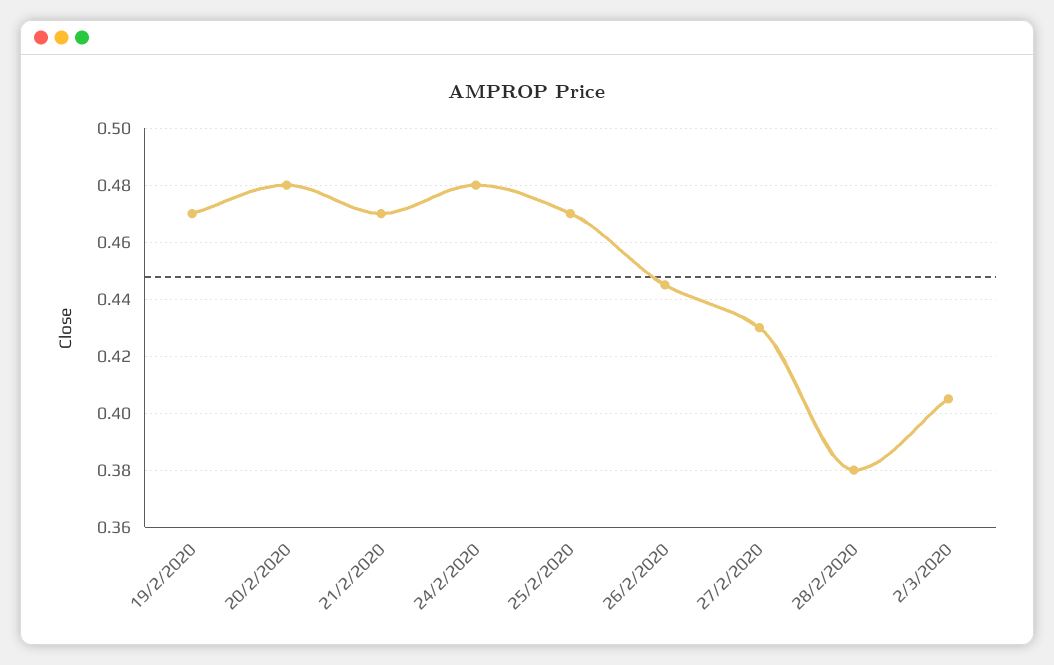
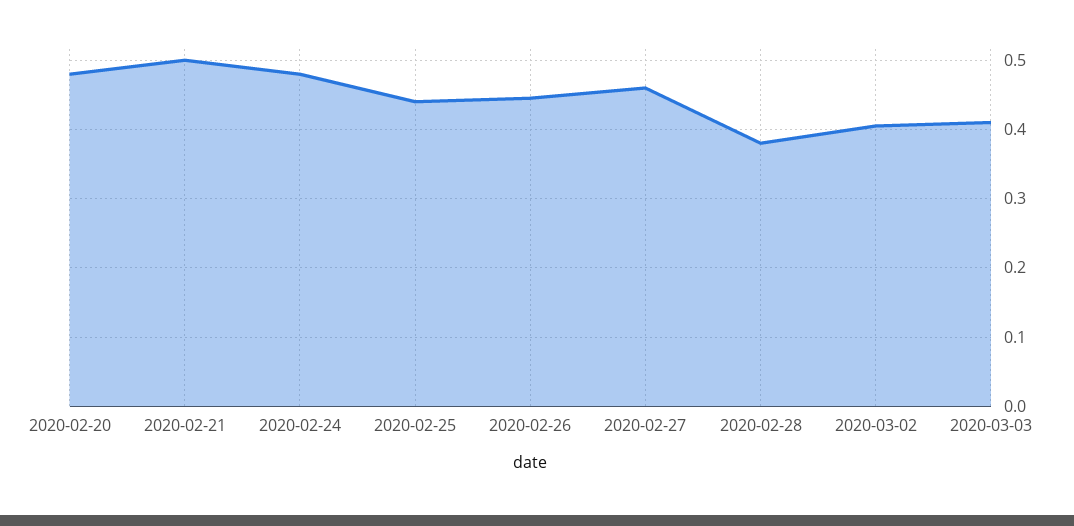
19/2/2020: 0.47 -> none
21/2/2020: 0.47 -> 0.5
25/2/2020: 0.47 -> 0.44
27/2/2020: 0.43 -> 0.46
2020-03-03: none -> 0.41

